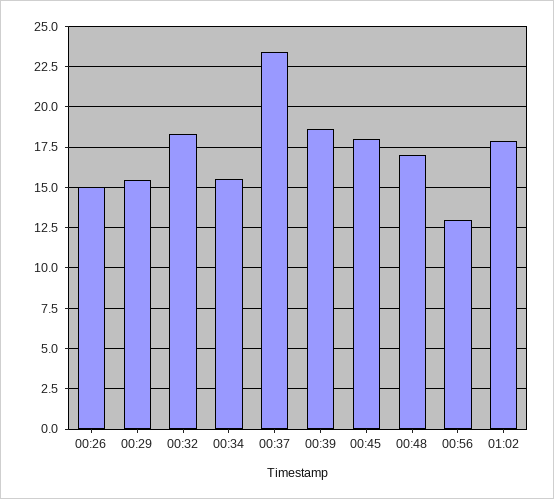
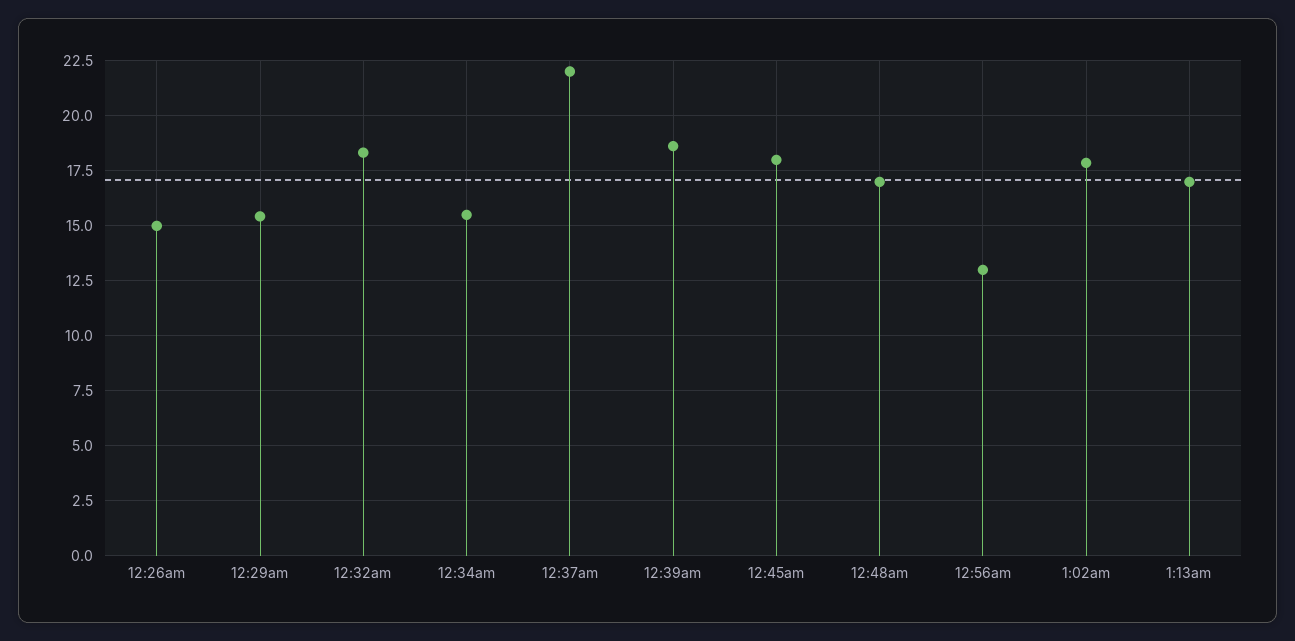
00:37: 23.5 -> 22
1:13am: none -> 17

